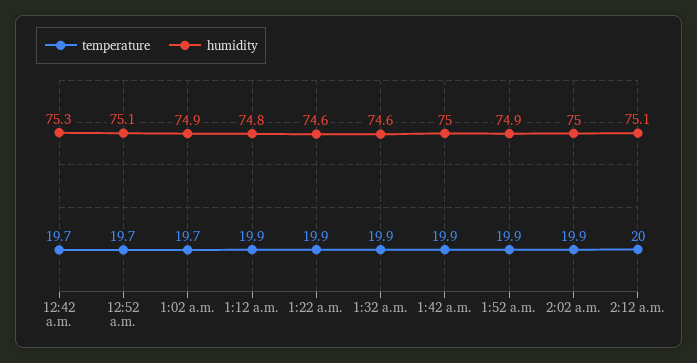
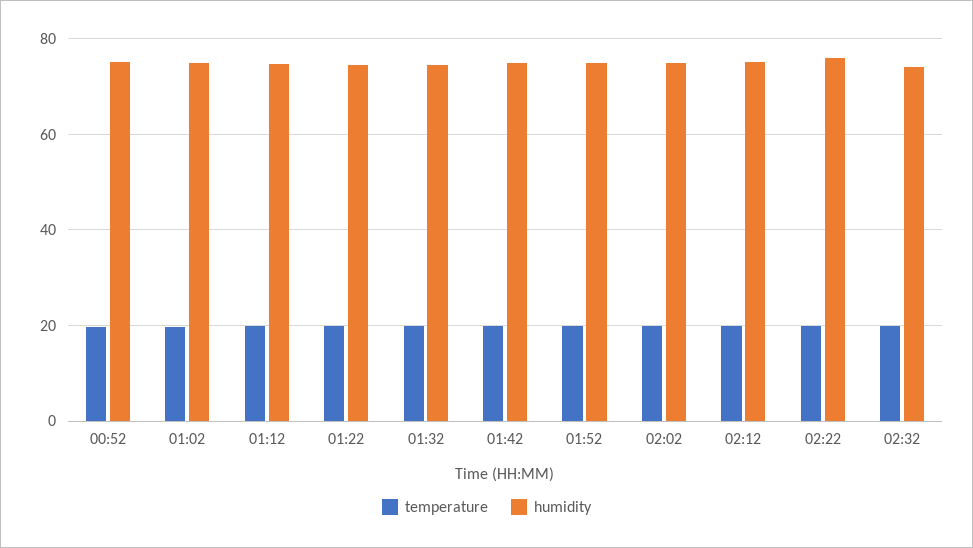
temperature, 12:42 a.m.: 19.7 -> none
humidity, 12:42 a.m.: 75.3 -> none
temperature, 02:22: none -> 20
humidity, 02:22: none -> 76
temperature, 02:32: none -> 20
humidity, 02:32: none -> 74

